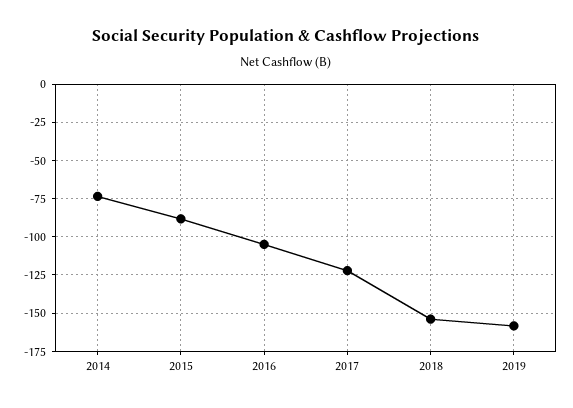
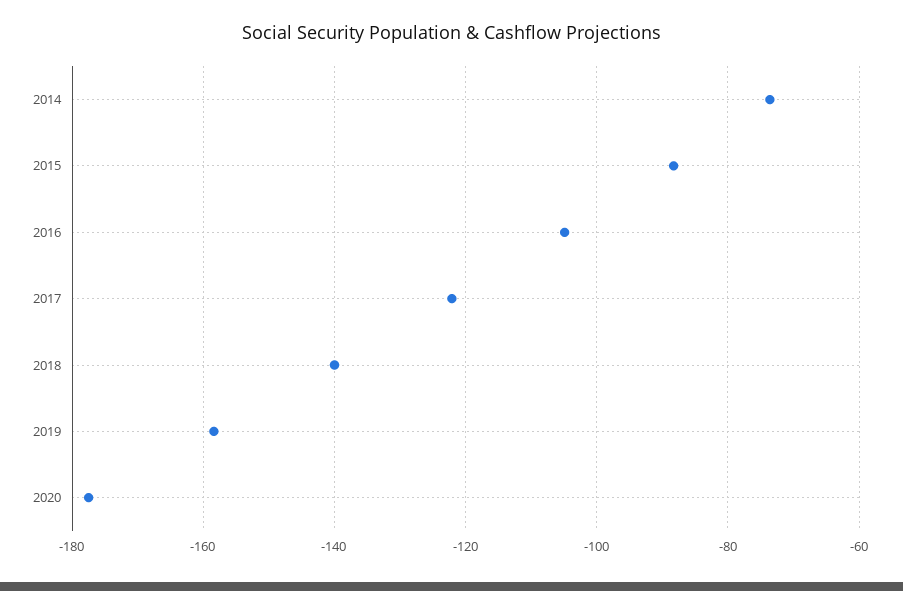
2018: -155 -> -140
2020: none -> -178

